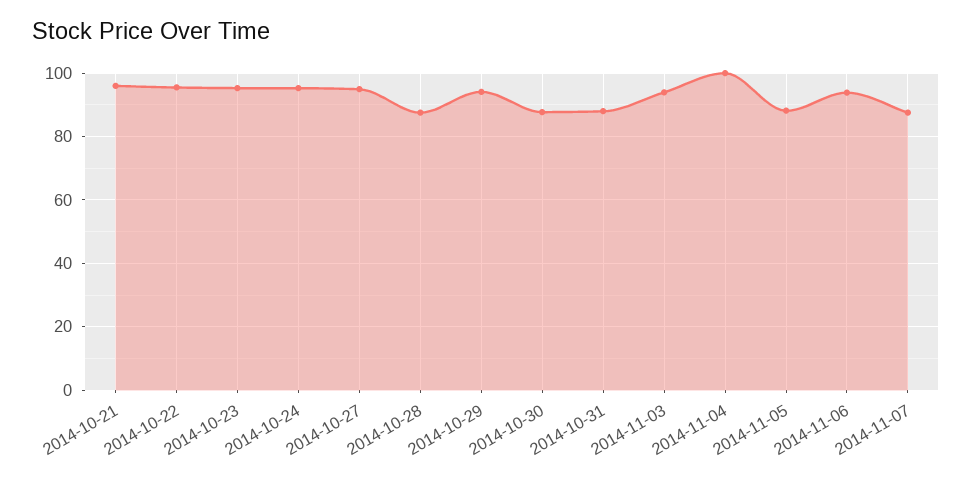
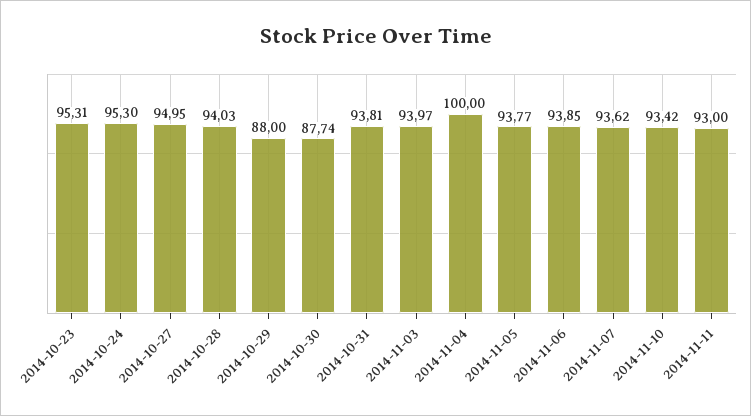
2014-10-21: 96 -> none
2014-10-22: 96 -> none
2014-10-28: 88 -> 94.03
2014-10-29: 94 -> 88
2014-10-31: 88 -> 93.81
2014-11-05: 88 -> 93.77
2014-11-07: 88 -> 93.62
2014-11-10: none -> 93.42
2014-11-11: none -> 93

